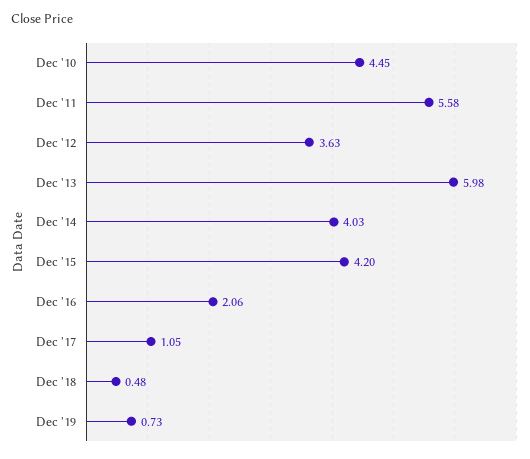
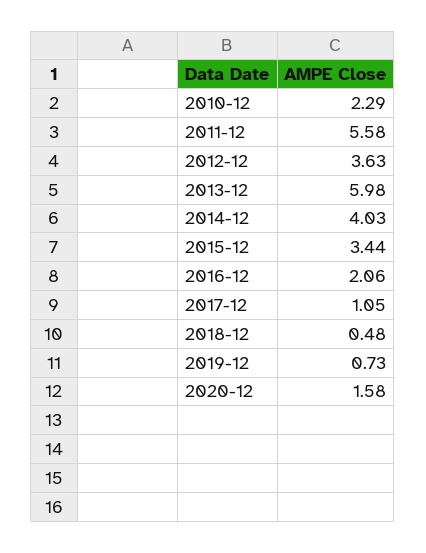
Dec '10: 4.45 -> 2.29
Dec '15: 4.2 -> 3.44
2020-12: none -> 1.58

